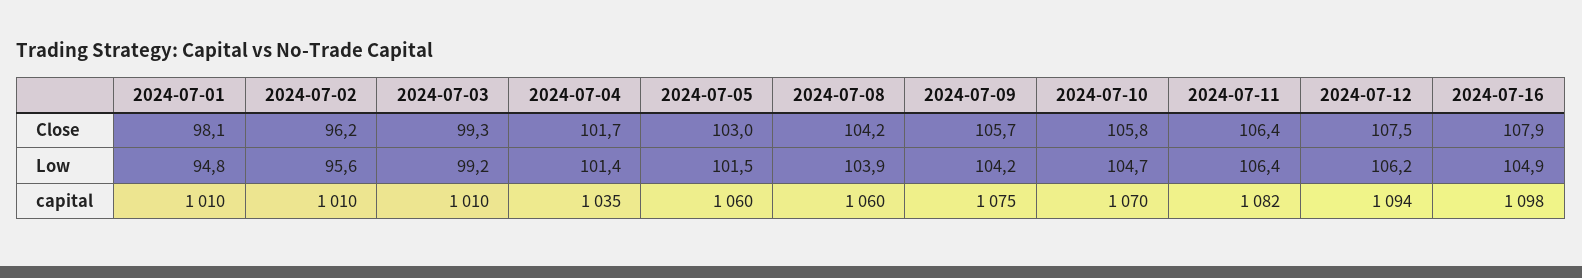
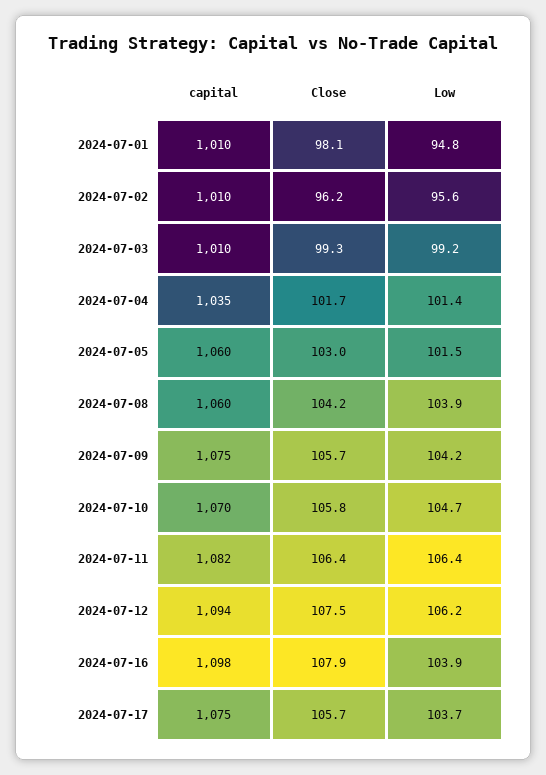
2024-07-16, Low: 104.9 -> 103.9
2024-07-17, capital: none -> 1075
2024-07-17, Close: none -> 105.7
2024-07-17, Low: none -> 103.7

